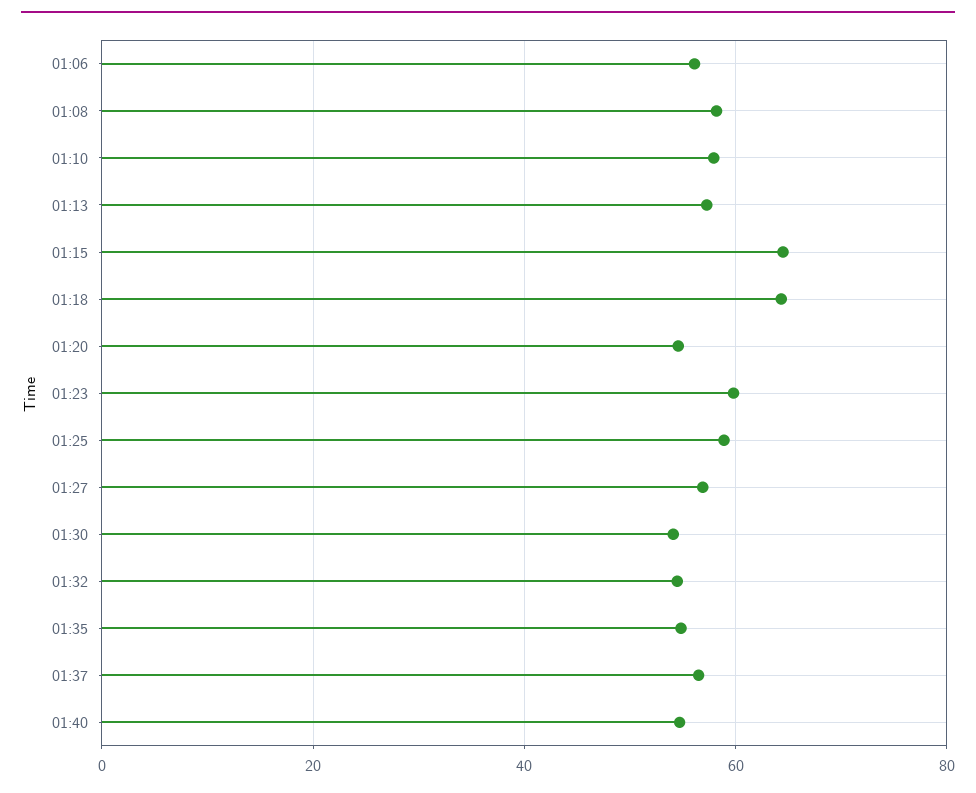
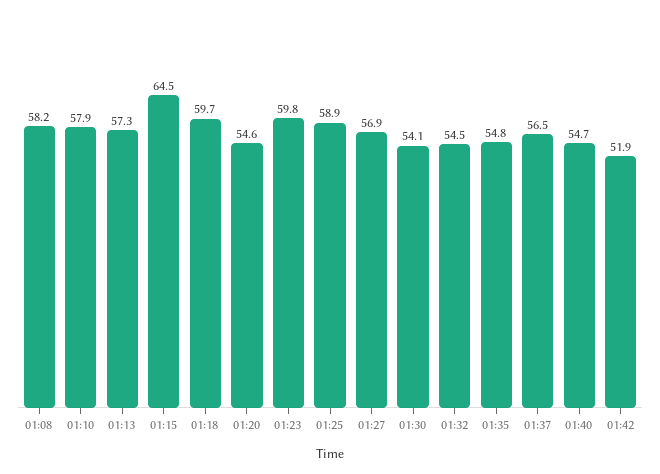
01:06: 56 -> none
01:18: 64 -> 59.7
01:42: none -> 51.9

